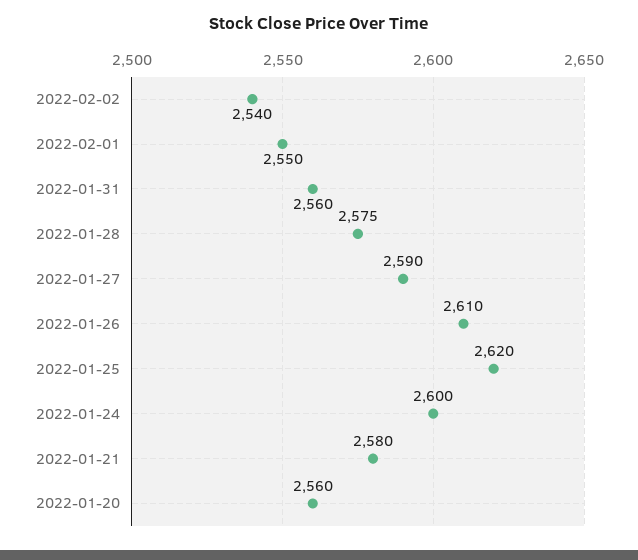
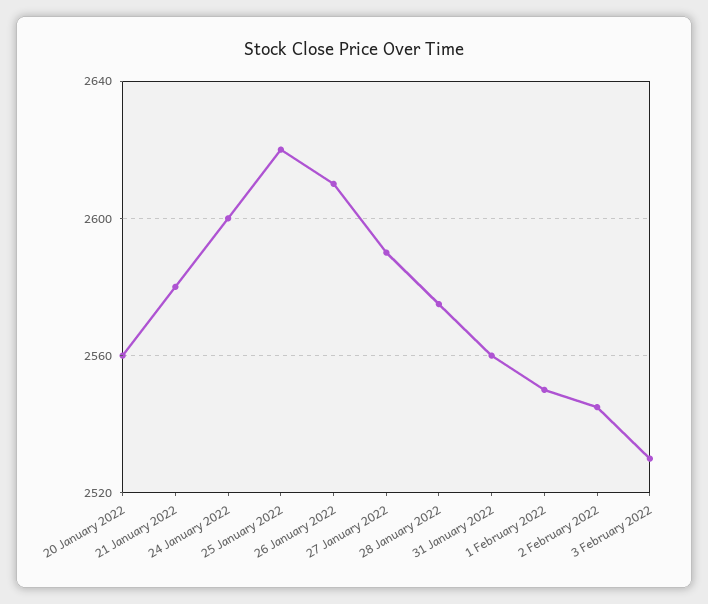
2022-02-02: 2540 -> 2545
3 February 2022: none -> 2530

